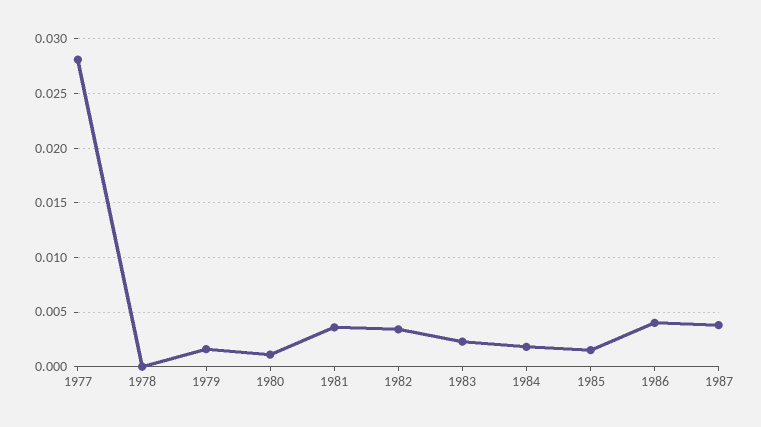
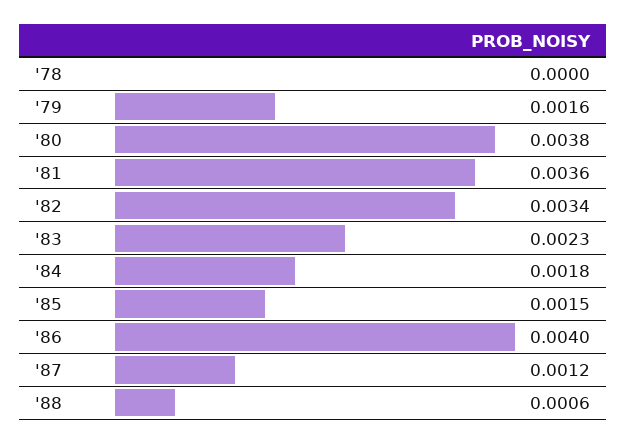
1977: 0.028 -> none
1980: 0.001 -> 0.0038
1987: 0.004 -> 0.0012
'88: none -> 0.0006

